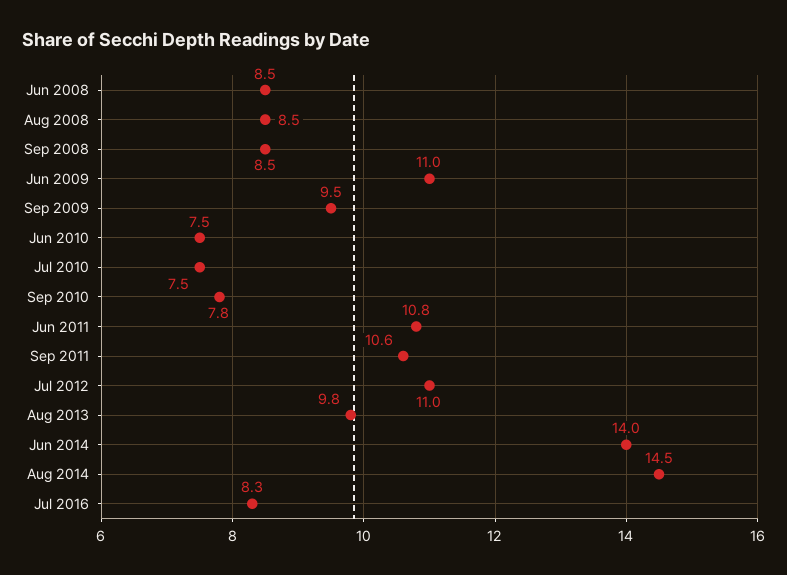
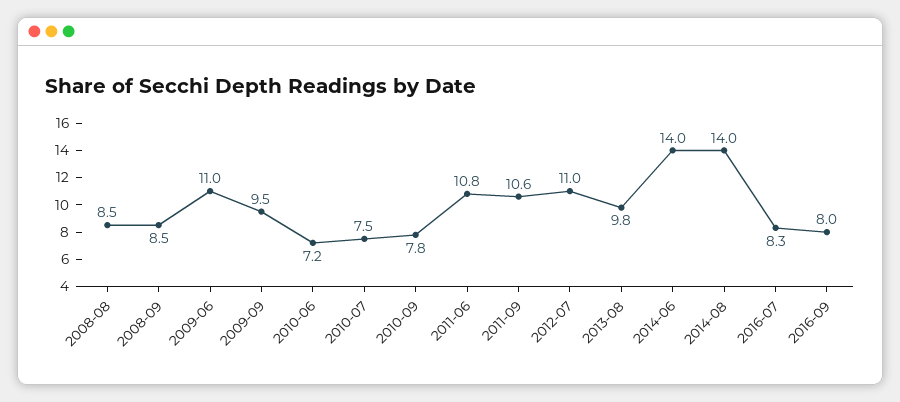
Jun 2008: 8.5 -> none
Jun 2010: 7.5 -> 7.2
Aug 2014: 14.5 -> 14
2016-09: none -> 8

